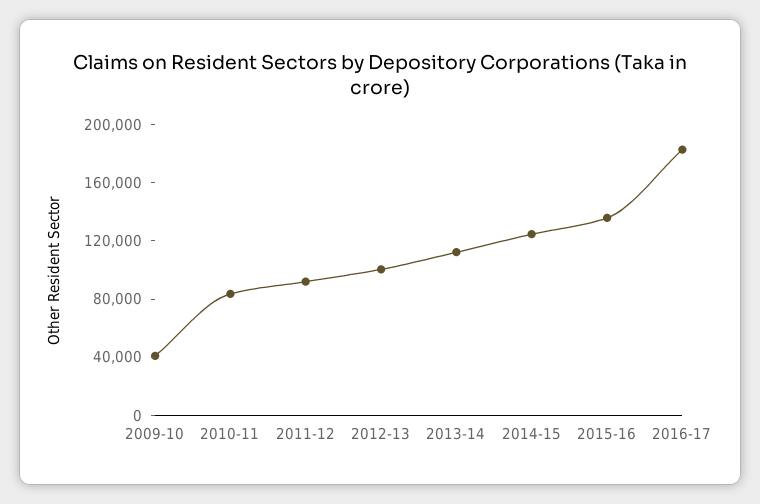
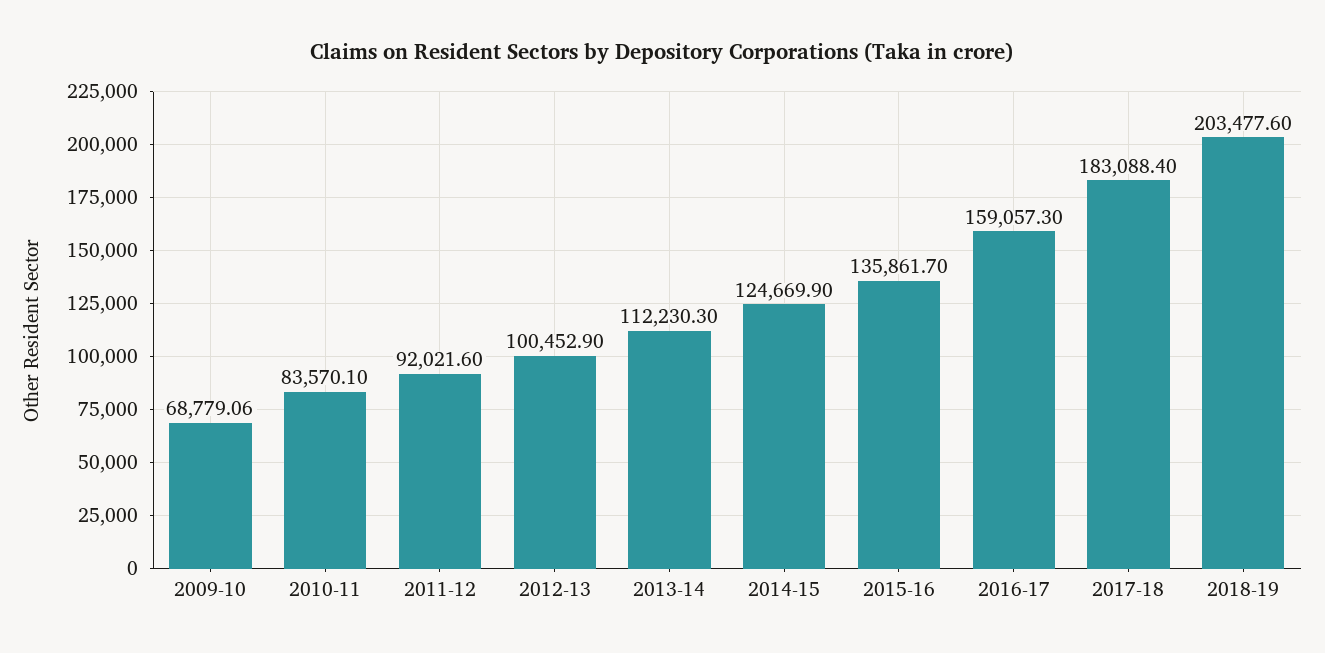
2009-10: 40000 -> 68779.06
2016-17: 180000 -> 159057.3
2017-18: none -> 183088.4
2018-19: none -> 203477.6

